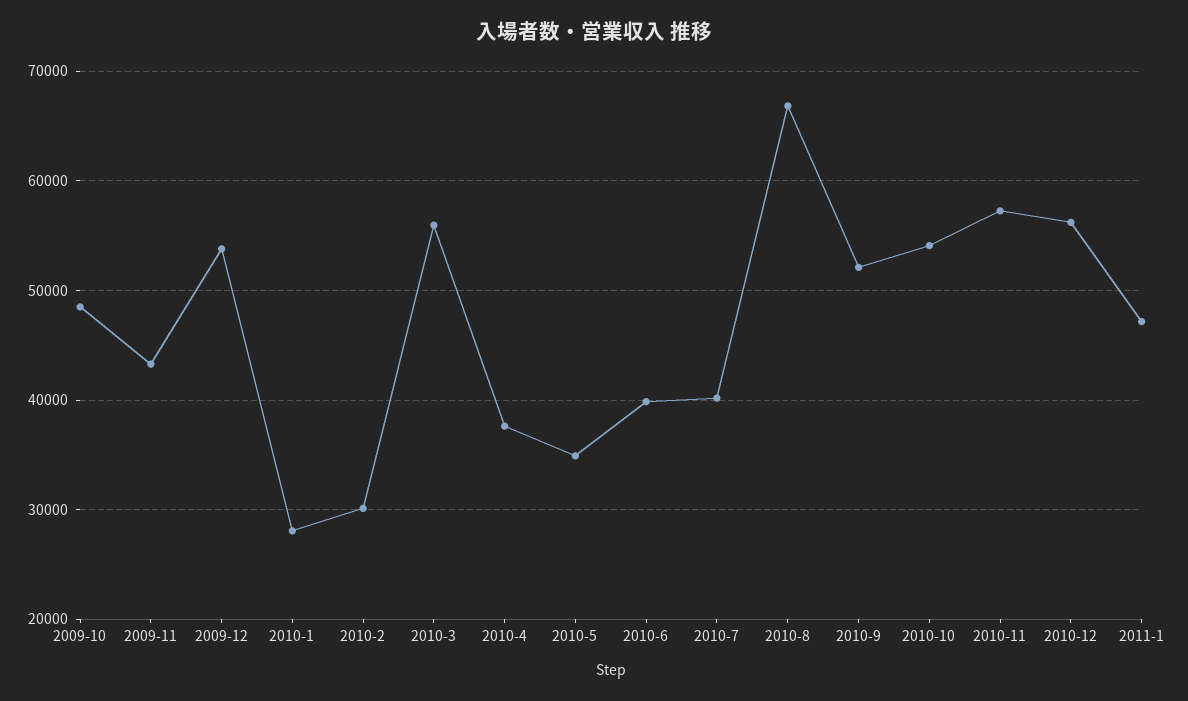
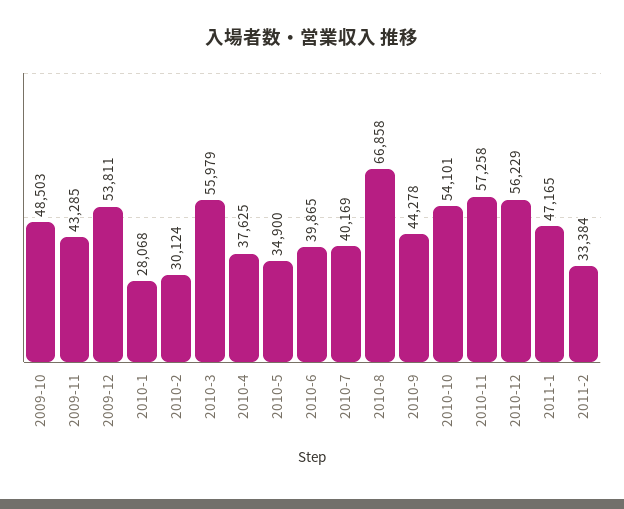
2010-9: 52000 -> 44278
2011-2: none -> 33384

